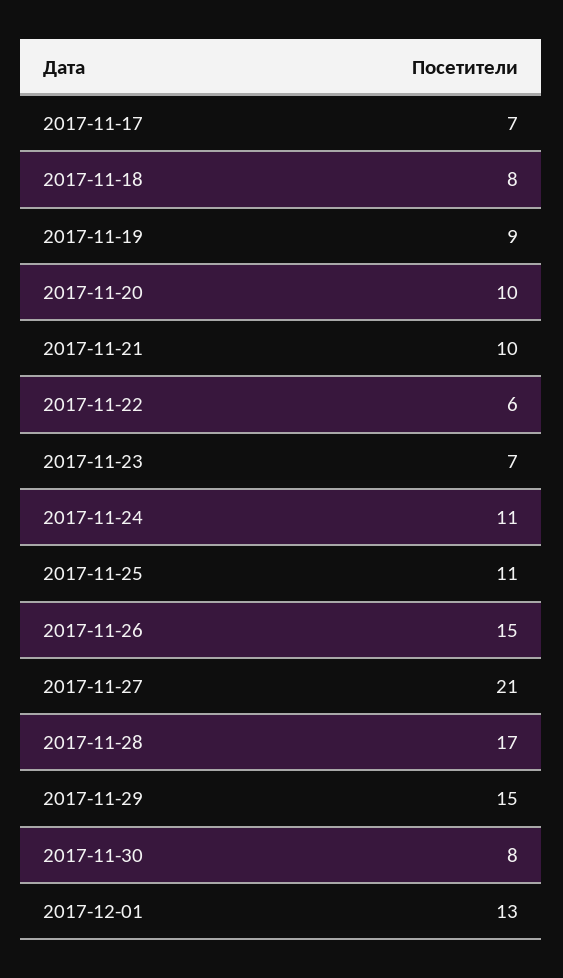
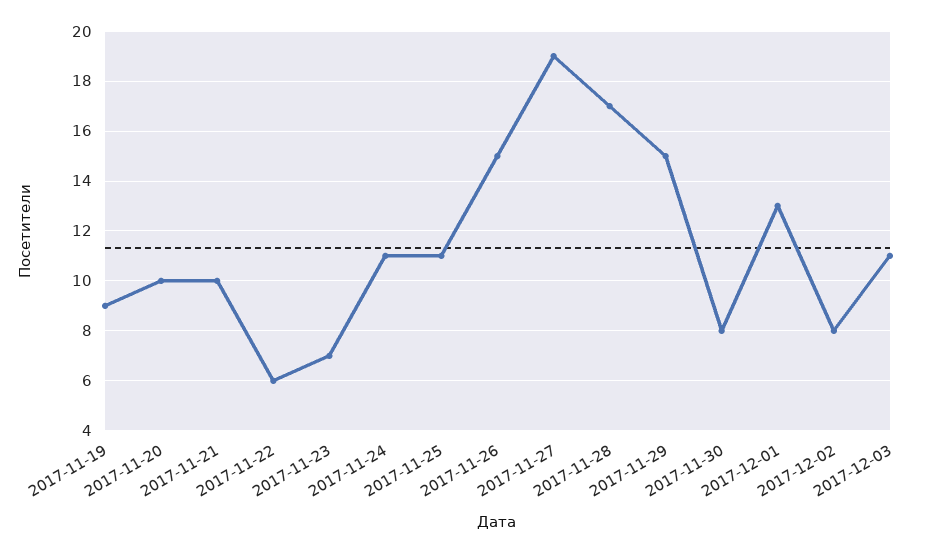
2017-11-17: 7 -> none
2017-11-18: 8 -> none
2017-11-27: 21 -> 19
2017-12-02: none -> 8
2017-12-03: none -> 11

